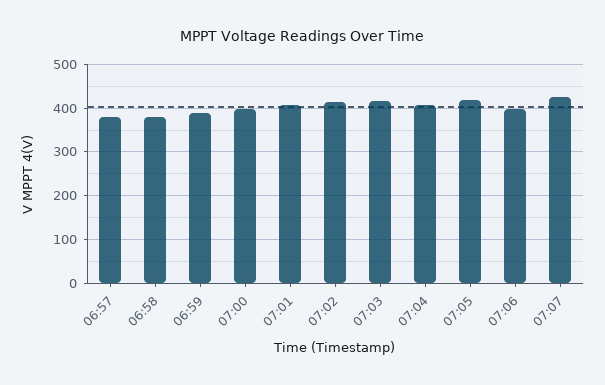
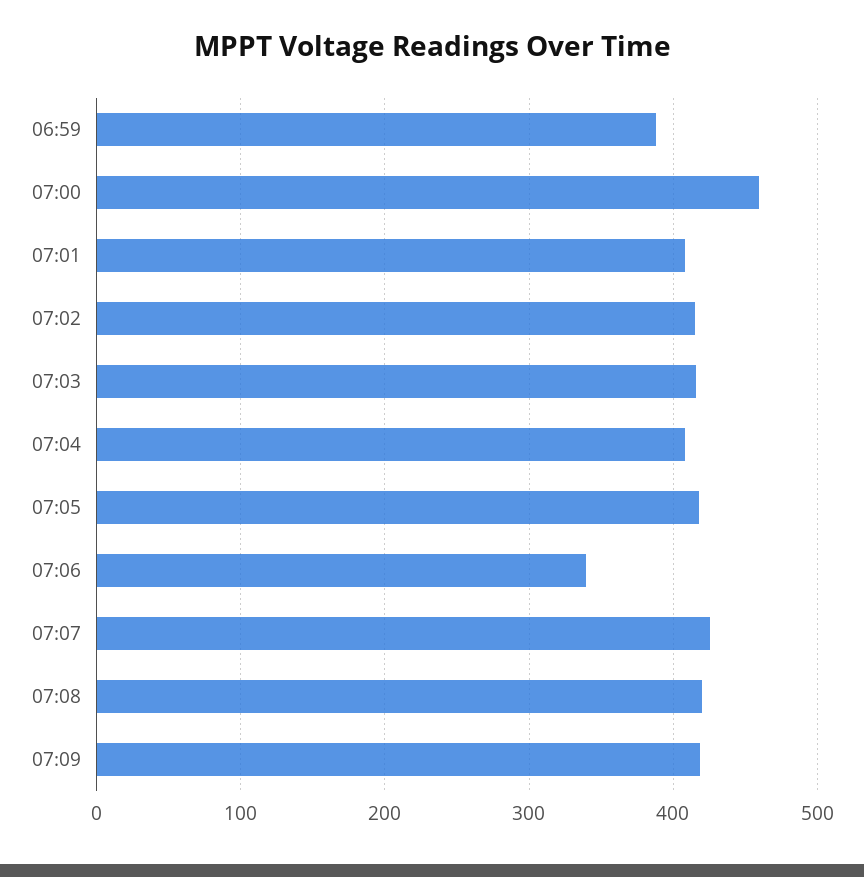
06:57: 380 -> none
06:58: 380 -> none
07:00: 400 -> 460
07:06: 400 -> 340
07:08: none -> 420
07:09: none -> 420

